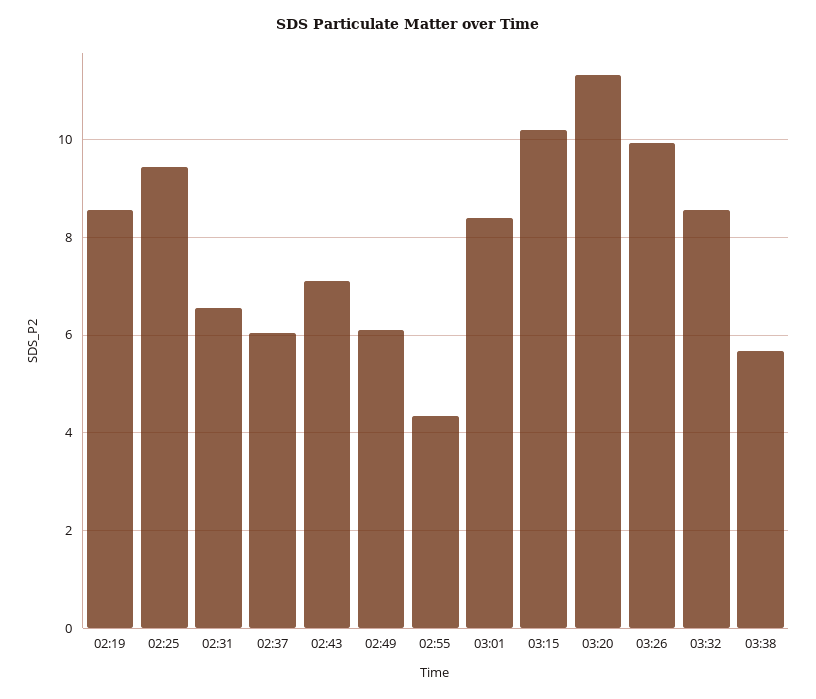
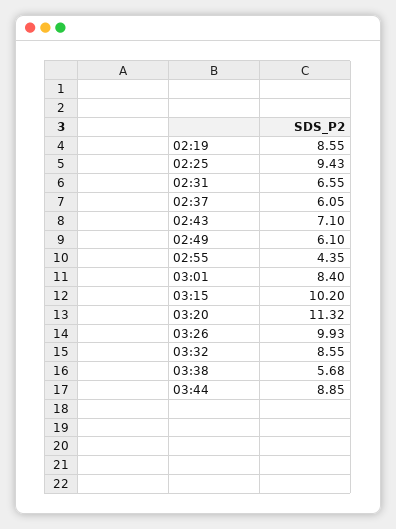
03:44: none -> 8.85

